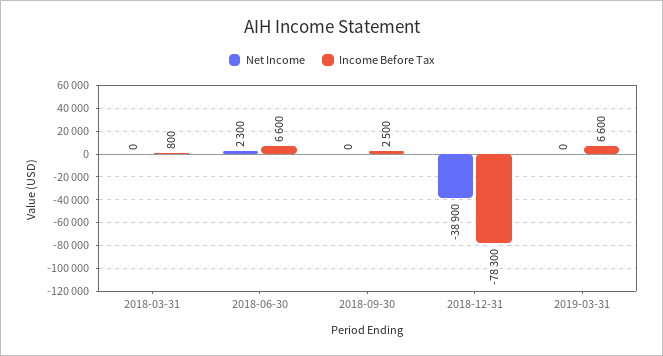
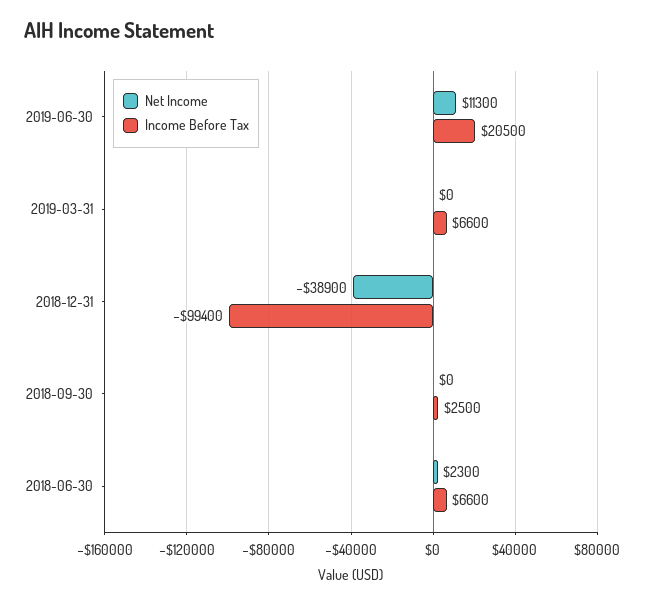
Net Income, 2018-03-31: 0 -> none
Income Before Tax, 2018-03-31: 800 -> none
Income Before Tax, 2018-12-31: -78300 -> -99400
Net Income, 2019-06-30: none -> 11300
Income Before Tax, 2019-06-30: none -> 20500

